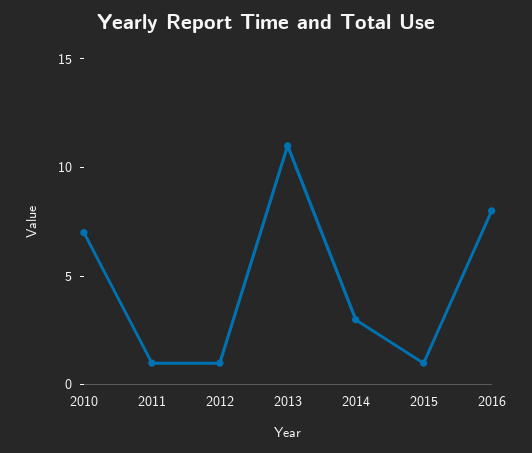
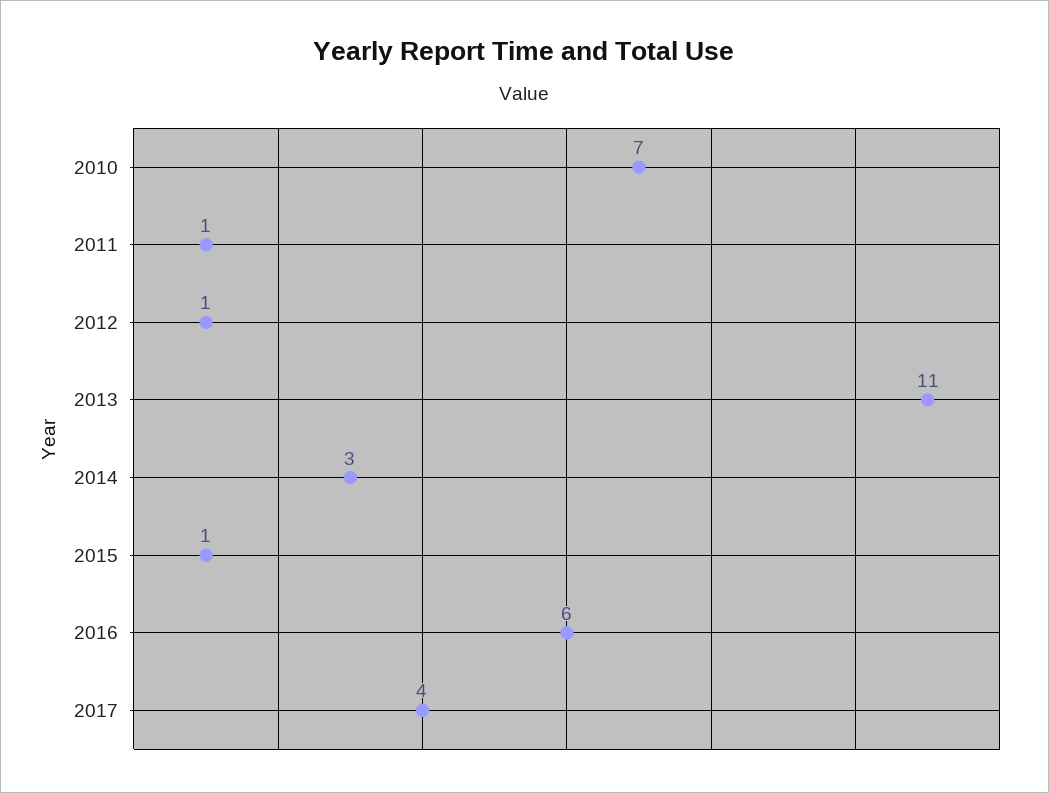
2016: 8 -> 6
2017: none -> 4

